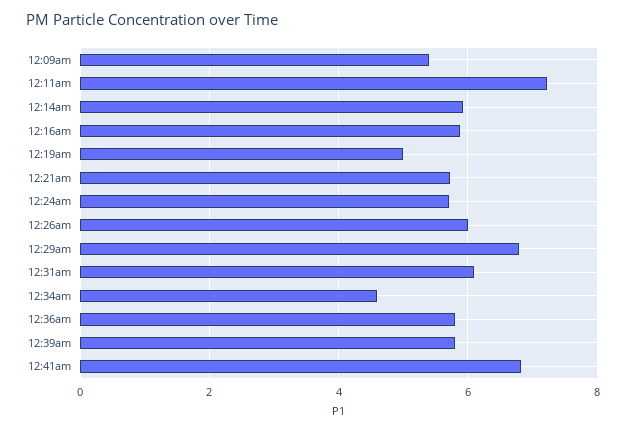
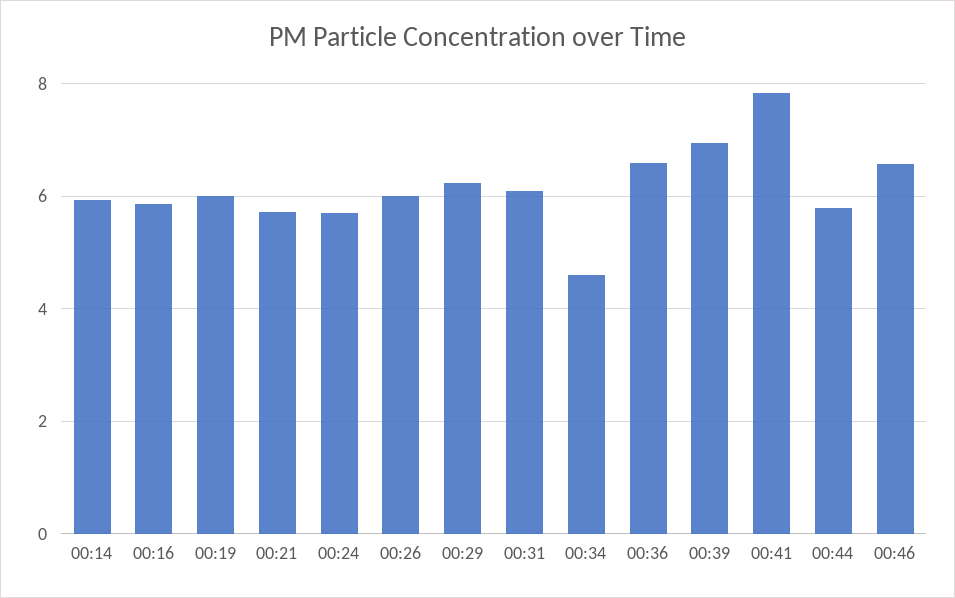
12:09am: 5.4 -> none
12:11am: 7.2 -> none
12:19am: 5 -> 6
12:29am: 6.8 -> 6.2
12:36am: 5.8 -> 6.6
12:39am: 5.8 -> 7
12:41am: 6.8 -> 7.8
00:44: none -> 5.8
00:46: none -> 6.6

